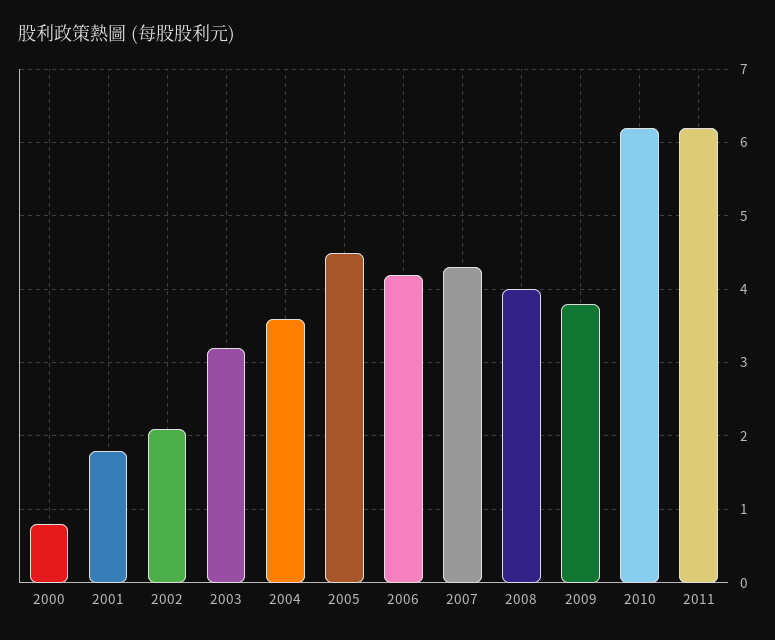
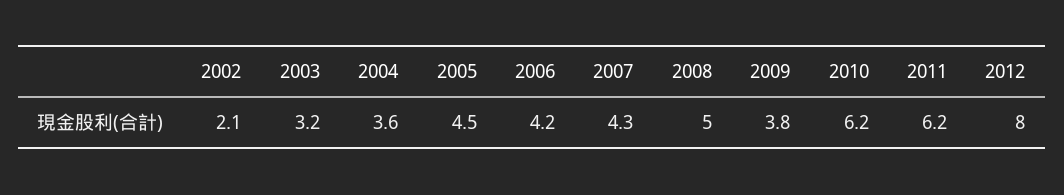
2000: 0.8 -> none
2001: 1.8 -> none
2008: 4 -> 5
2012: none -> 8

